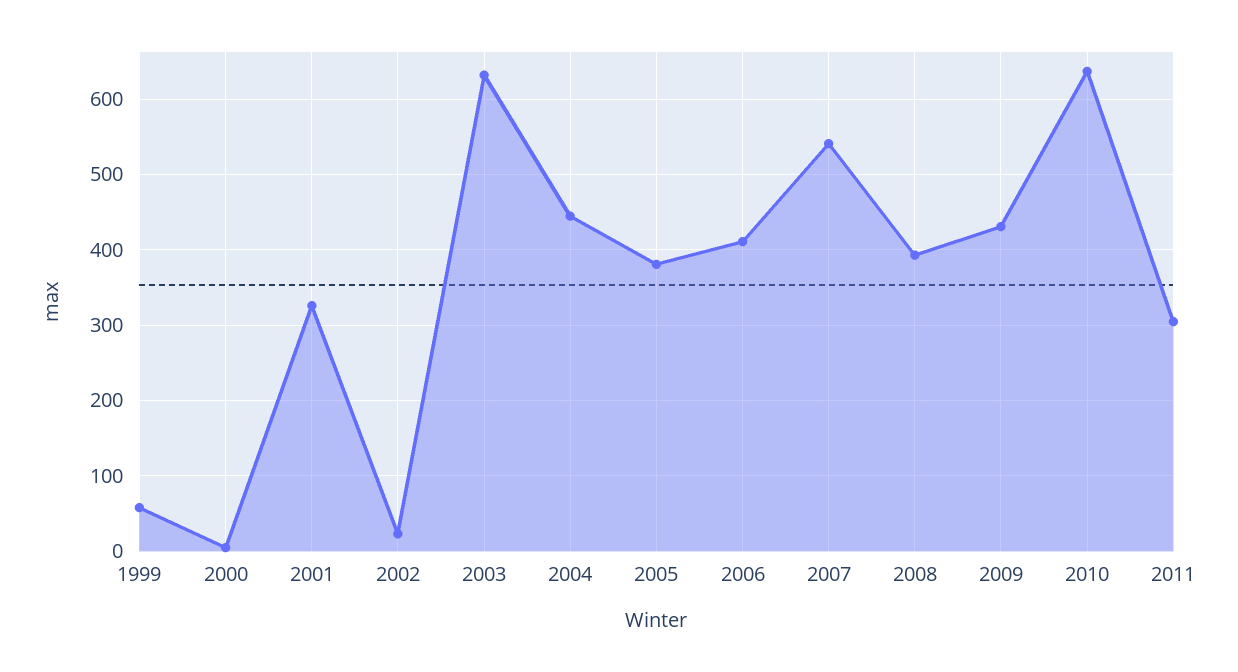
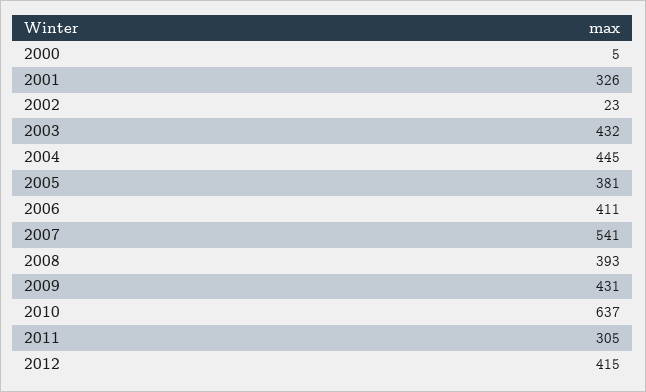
1999: 60 -> none
2003: 630 -> 432
2012: none -> 415

